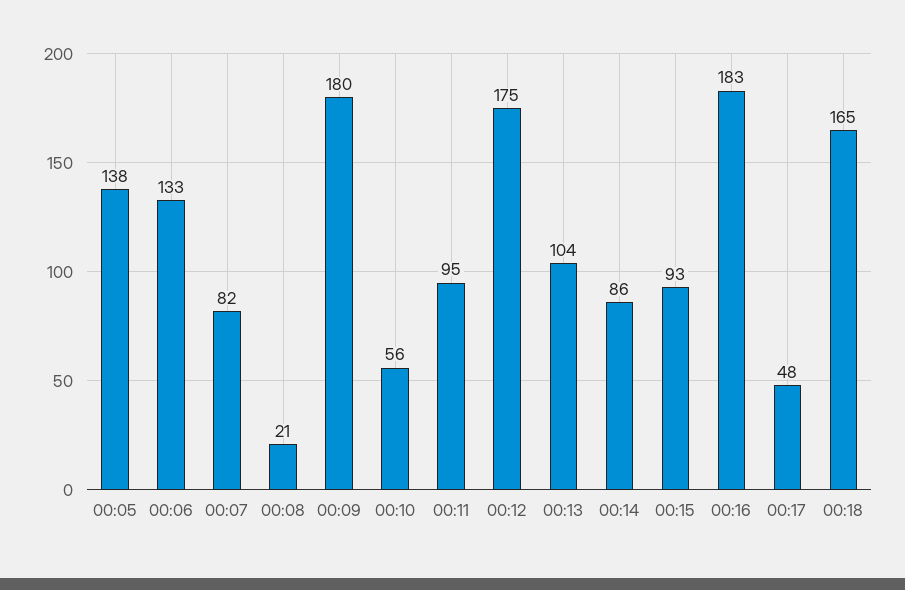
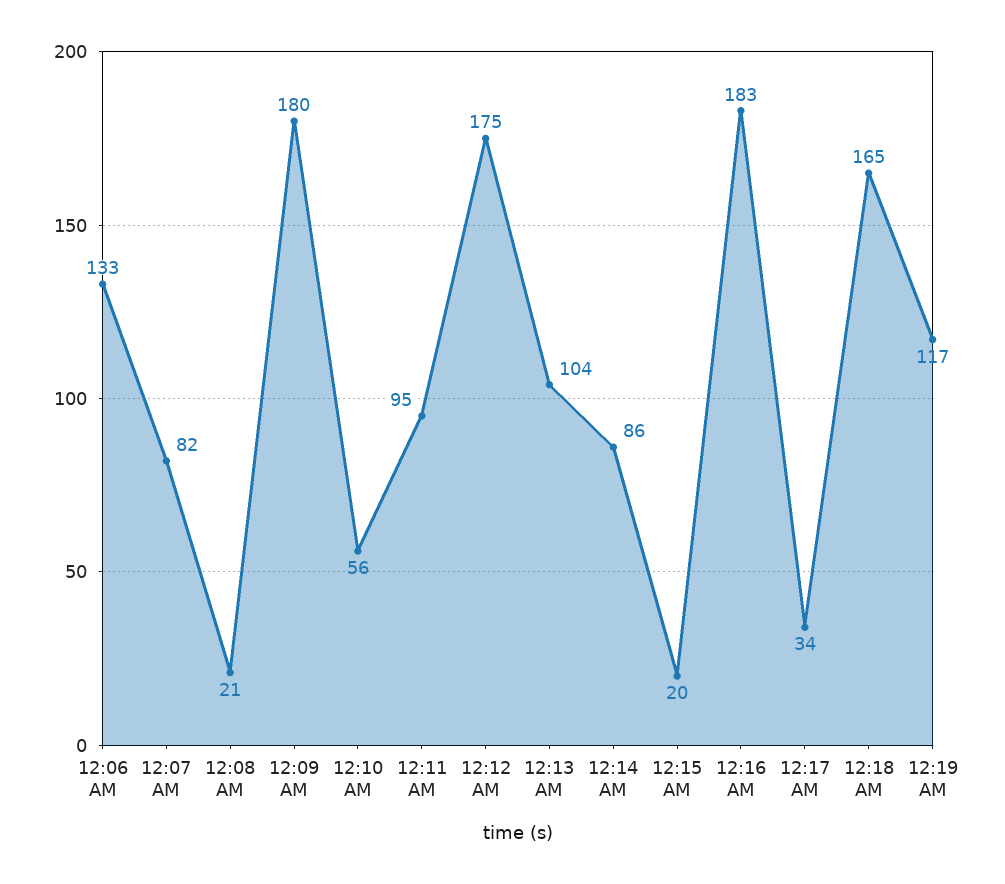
00:05: 138 -> none
00:15: 93 -> 20
00:17: 48 -> 34
12:19 AM: none -> 117

